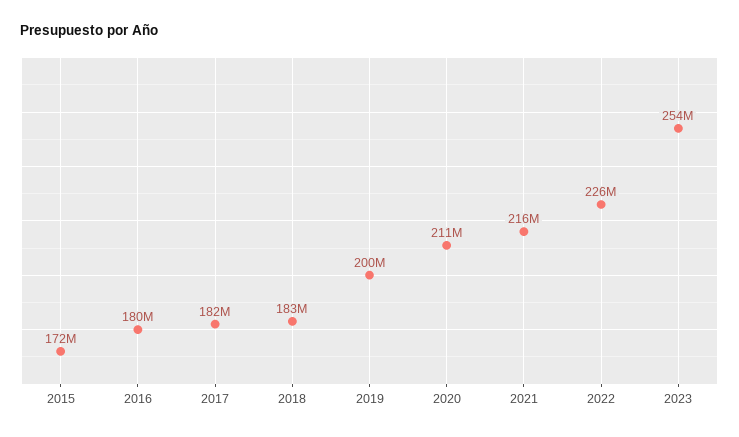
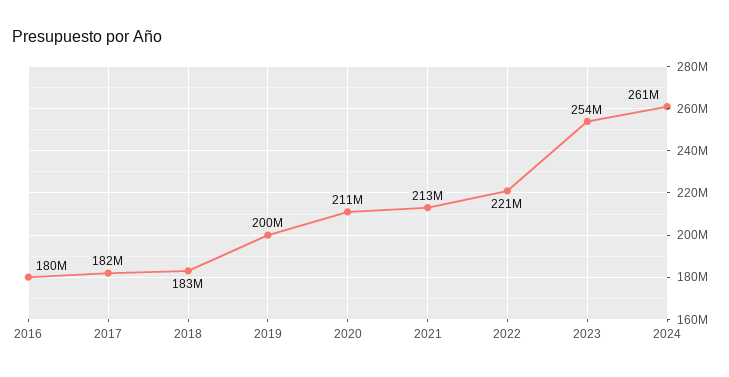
2015: 172000000 -> none
2021: 216000000 -> 213000000
2022: 226000000 -> 221000000
2024: none -> 261000000

